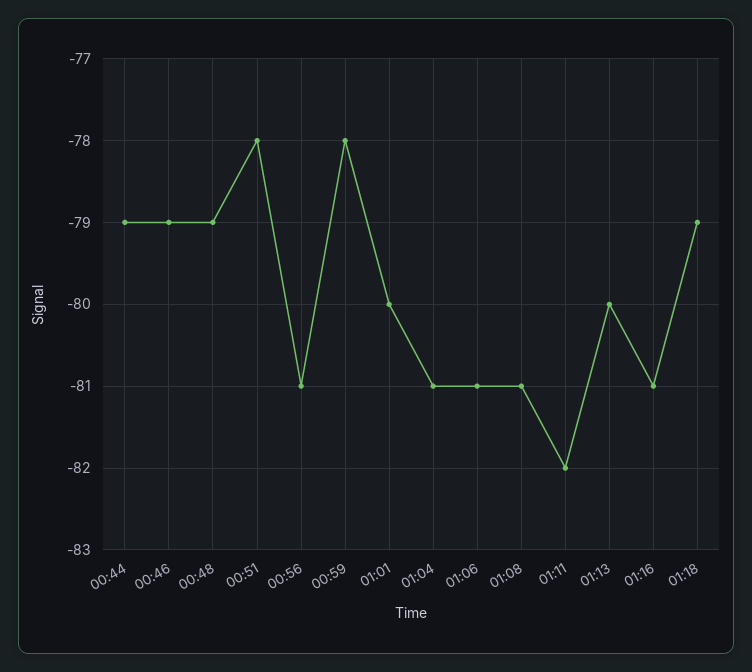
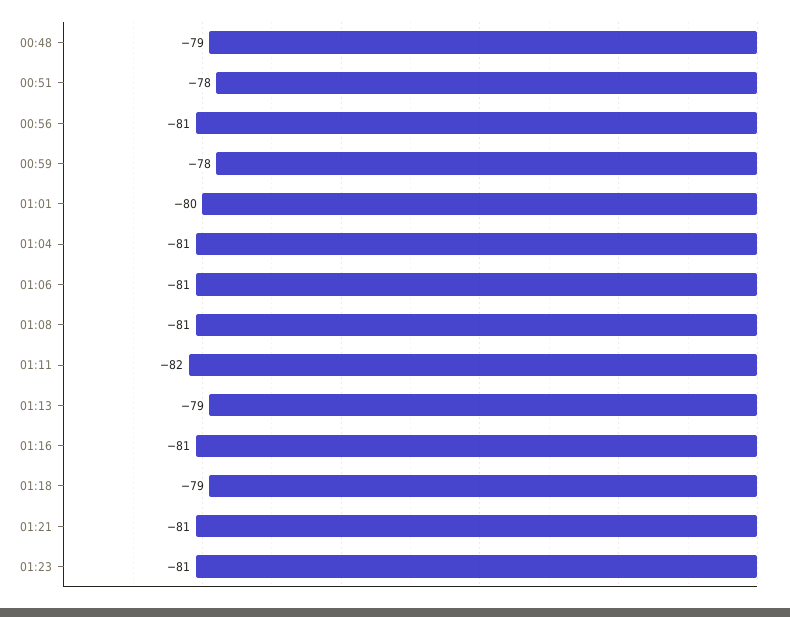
00:44: -79 -> none
00:46: -79 -> none
01:13: -80 -> -79
01:21: none -> -81
01:23: none -> -81

